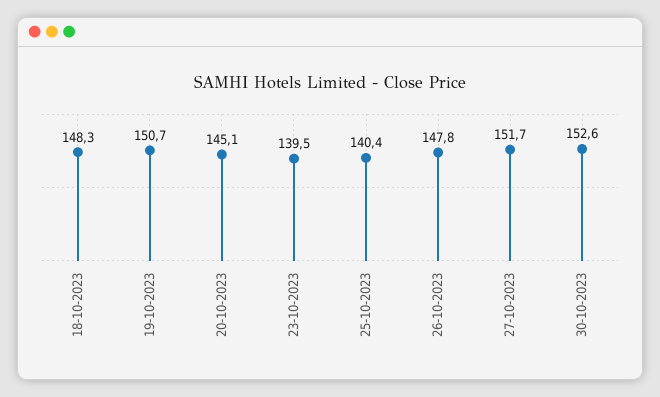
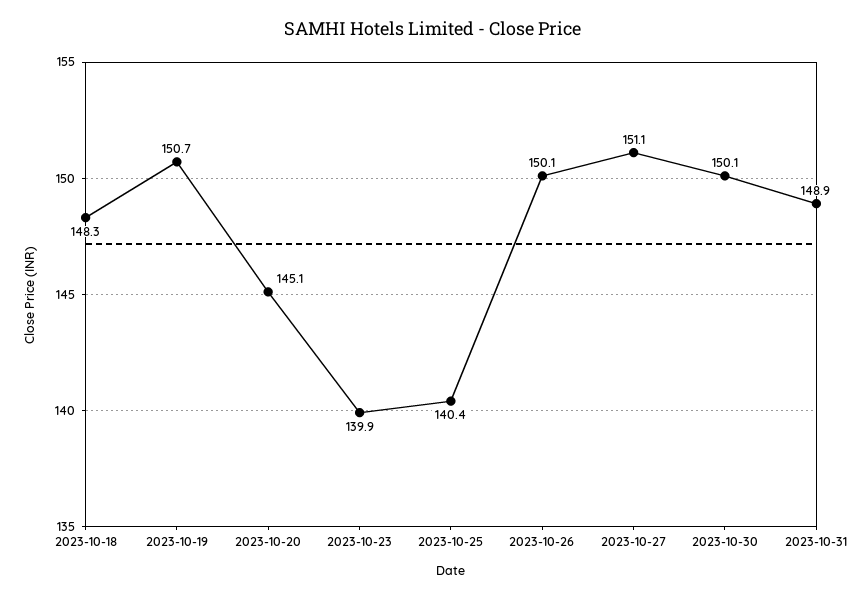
23-10-2023: 139.5 -> 139.9
26-10-2023: 147.8 -> 150.1
27-10-2023: 151.7 -> 151.1
30-10-2023: 152.6 -> 150.1
2023-10-31: none -> 148.9

